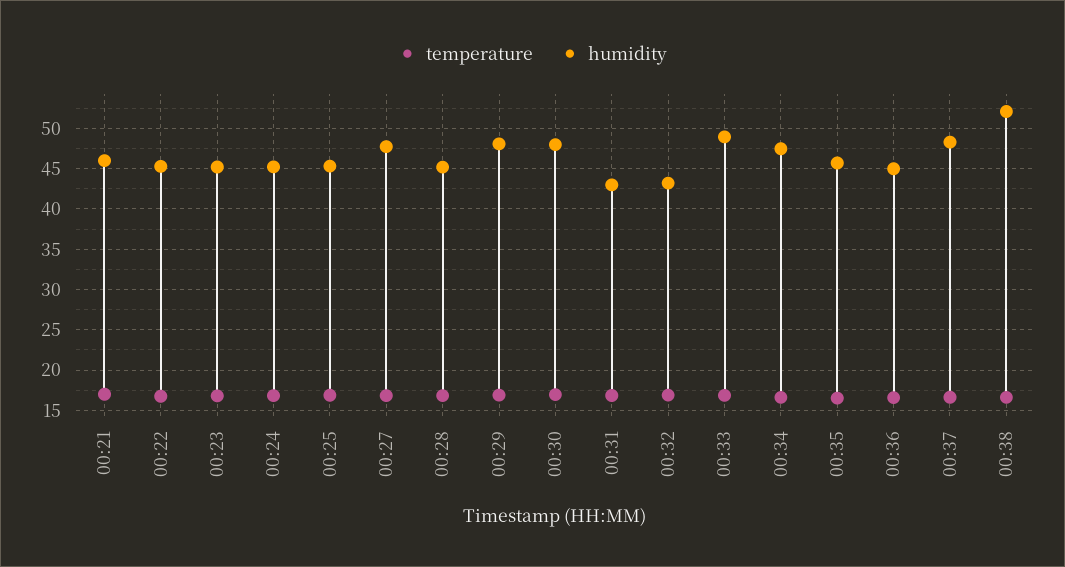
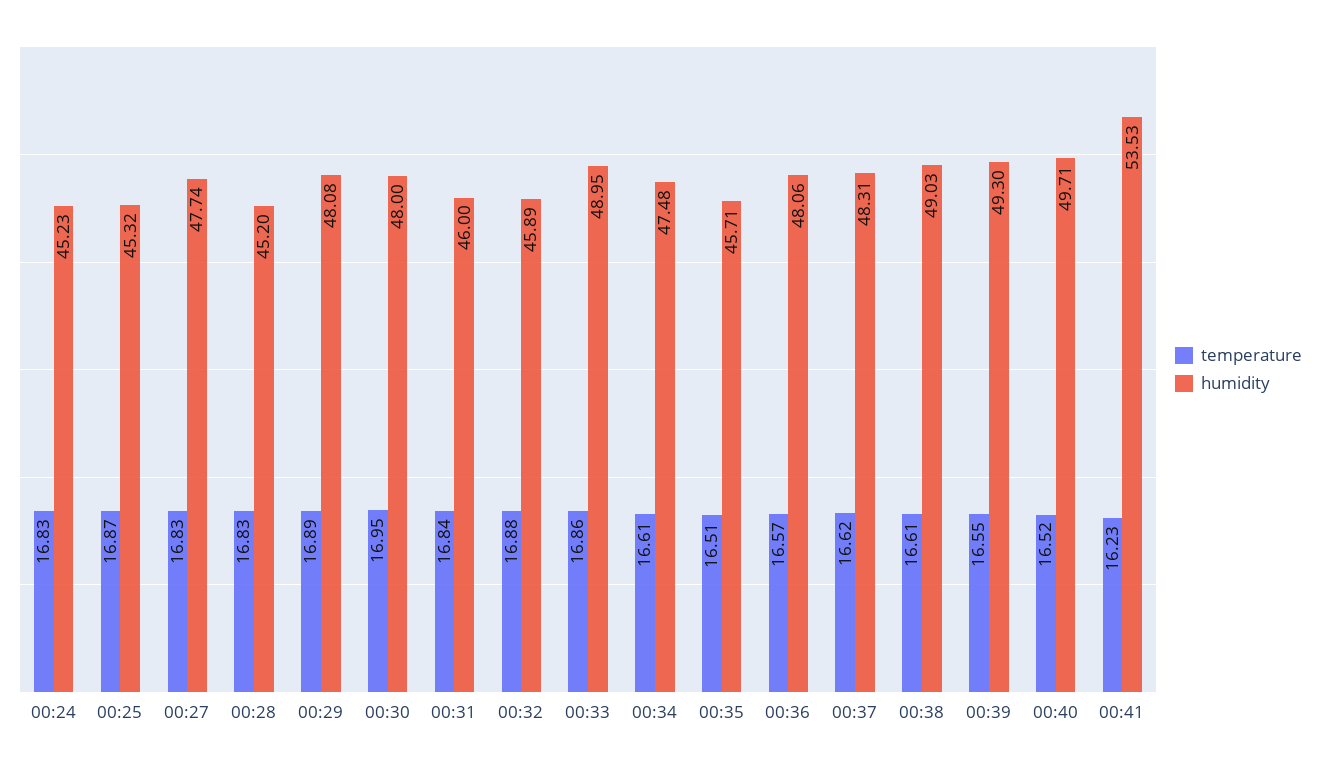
temperature, 00:21: 17 -> none
humidity, 00:21: 46 -> none
temperature, 00:22: 17 -> none
humidity, 00:22: 45 -> none
temperature, 00:23: 17 -> none
humidity, 00:23: 45 -> none
humidity, 00:31: 43 -> 46
humidity, 00:32: 43 -> 45.89
humidity, 00:36: 45 -> 48.06
humidity, 00:38: 52 -> 49.03
temperature, 00:39: none -> 16.55
humidity, 00:39: none -> 49.3
temperature, 00:40: none -> 16.52
humidity, 00:40: none -> 49.71
temperature, 00:41: none -> 16.23
humidity, 00:41: none -> 53.53

